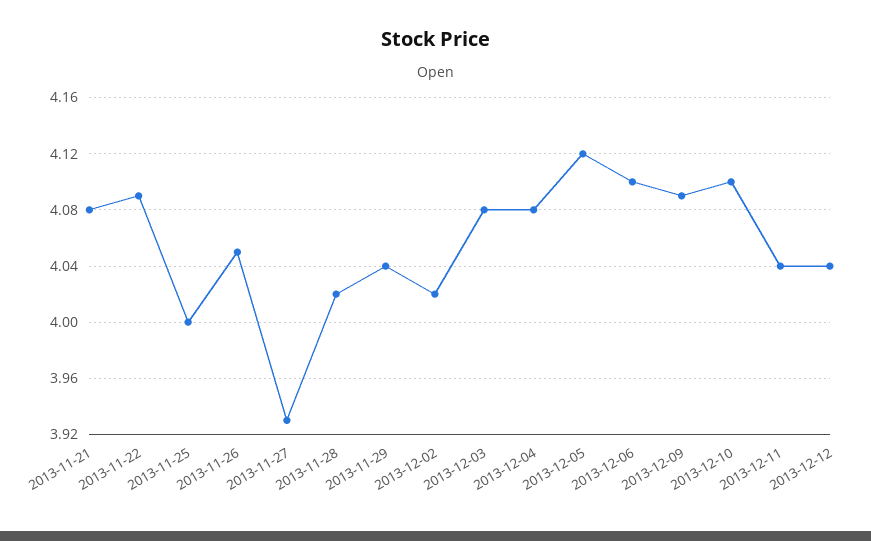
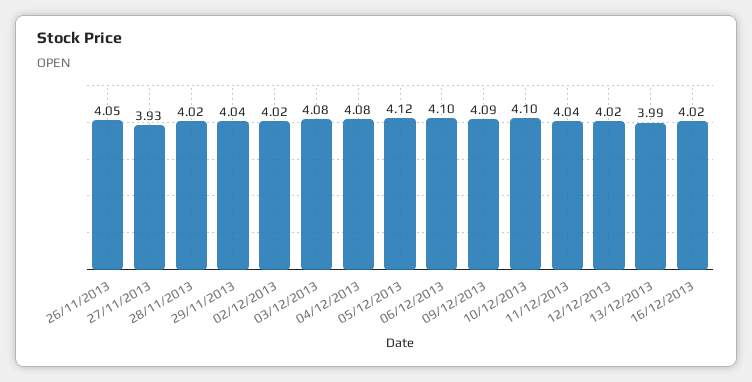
2013-11-21: 4.08 -> none
2013-11-22: 4.09 -> none
2013-11-25: 4 -> none
2013-12-12: 4.04 -> 4.02
13/12/2013: none -> 3.99
16/12/2013: none -> 4.02

